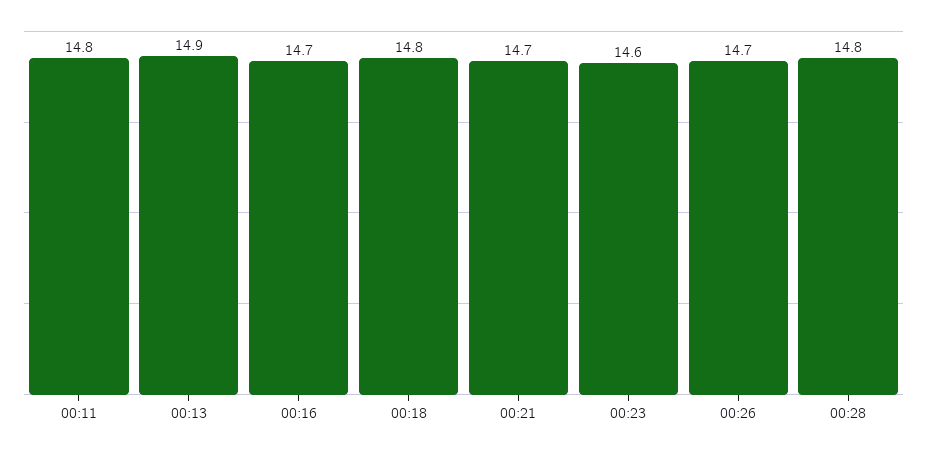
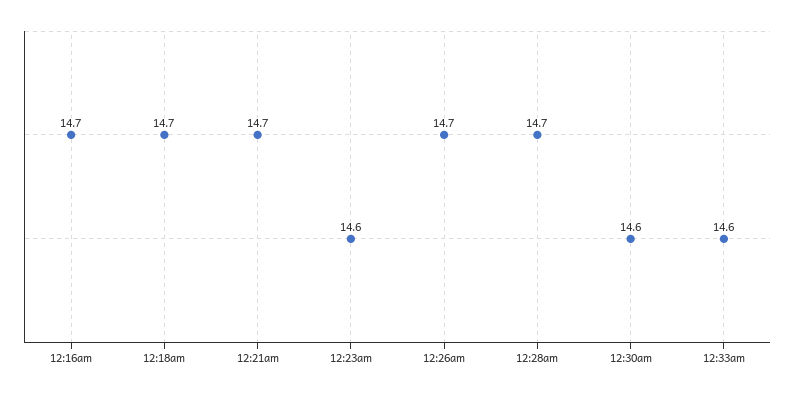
00:11: 14.8 -> none
00:13: 14.9 -> none
00:18: 14.8 -> 14.7
00:28: 14.8 -> 14.7
12:30am: none -> 14.6
12:33am: none -> 14.6

